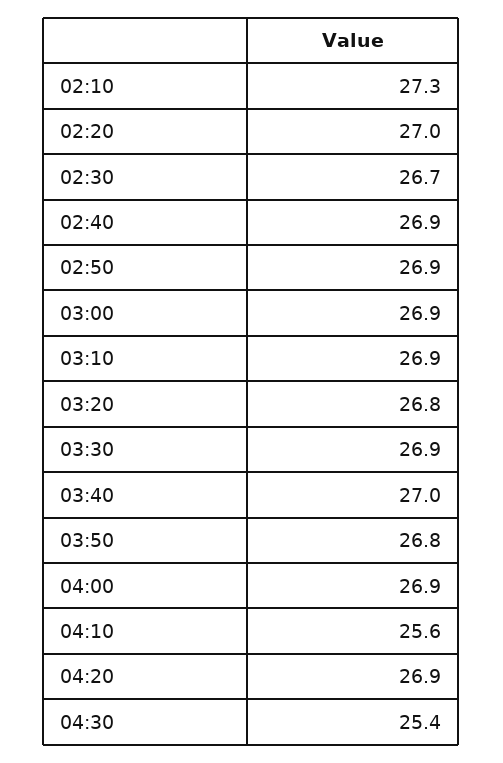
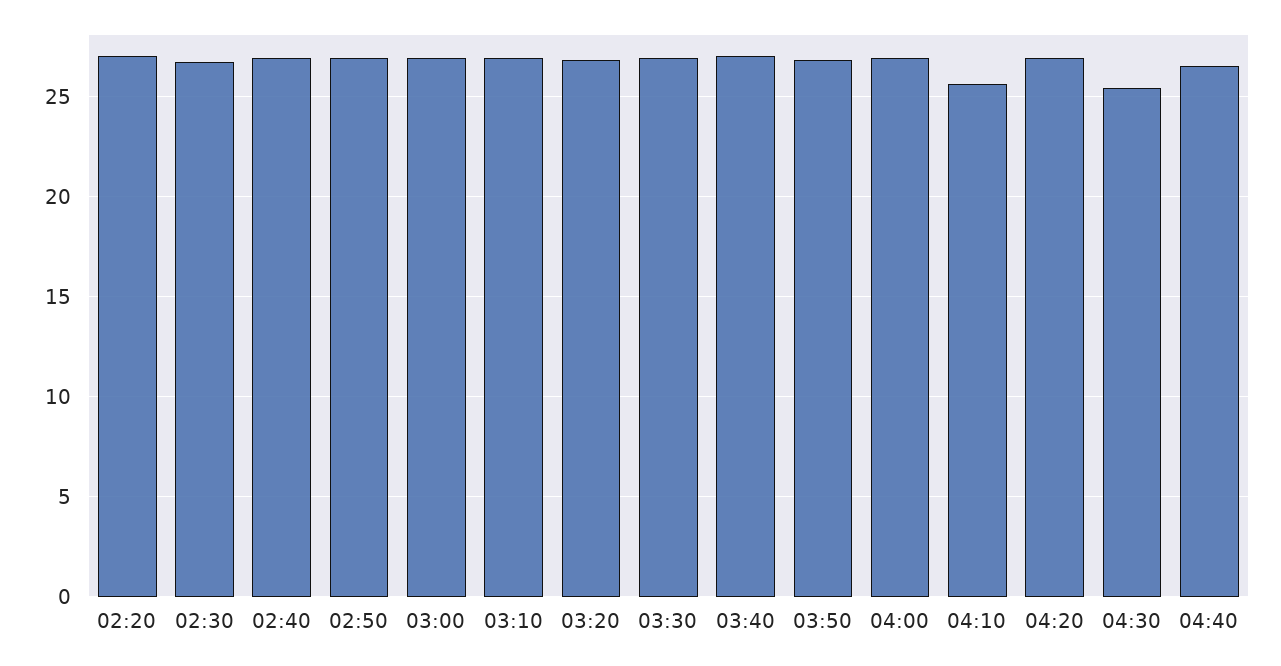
02:10: 27.3 -> none
04:40: none -> 26.5

